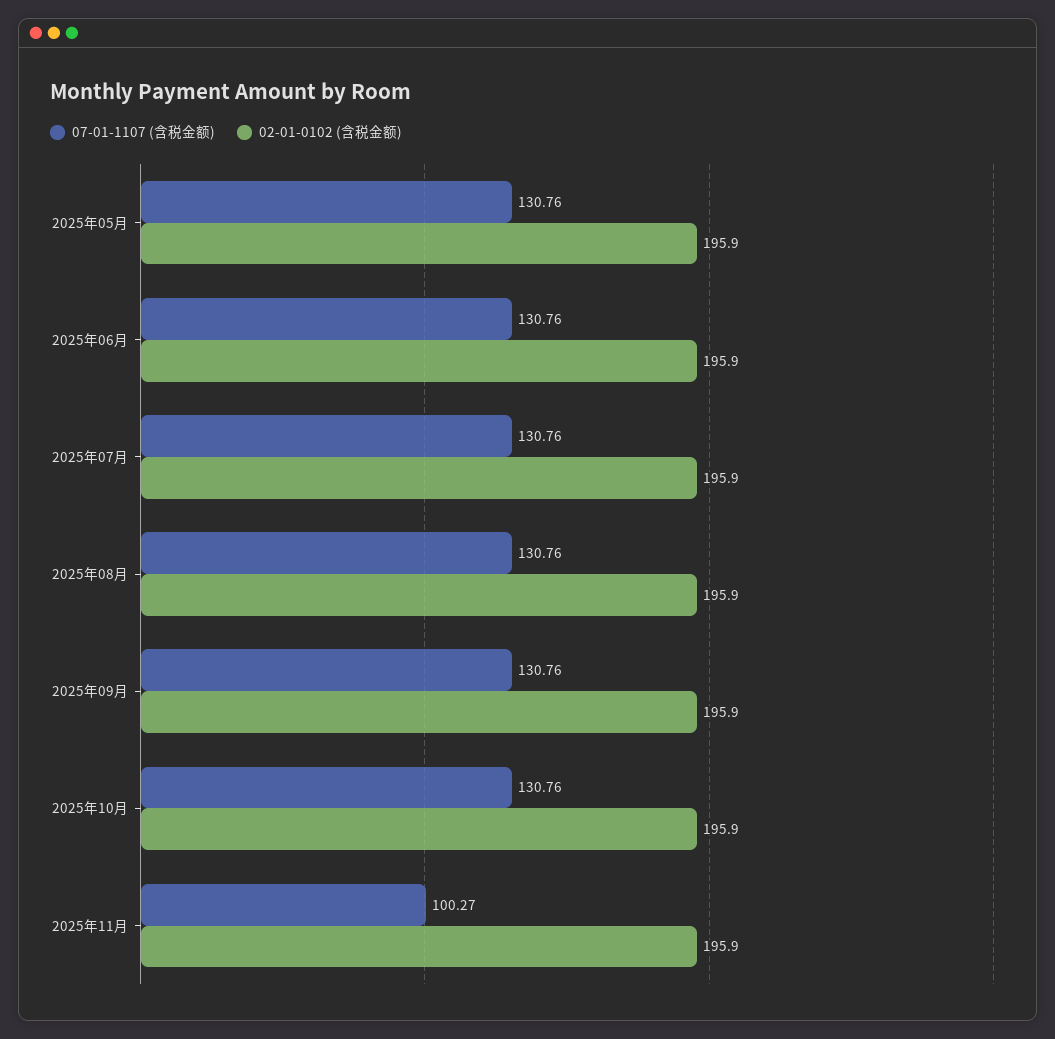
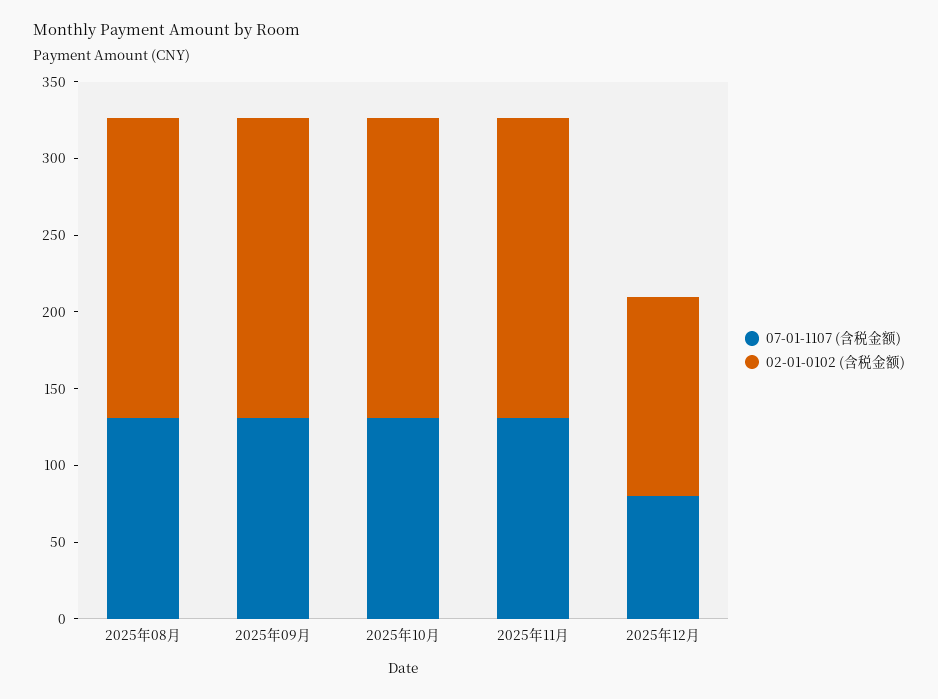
07-01-1107 (含税金额), 2025年05月: 130.76 -> none
02-01-0102 (含税金额), 2025年05月: 195.9 -> none
07-01-1107 (含税金额), 2025年06月: 130.76 -> none
02-01-0102 (含税金额), 2025年06月: 195.9 -> none
07-01-1107 (含税金额), 2025年07月: 130.76 -> none
02-01-0102 (含税金额), 2025年07月: 195.9 -> none
07-01-1107 (含税金额), 2025年11月: 100.27 -> 130
07-01-1107 (含税金额), 2025年12月: none -> 80
02-01-0102 (含税金额), 2025年12月: none -> 130

